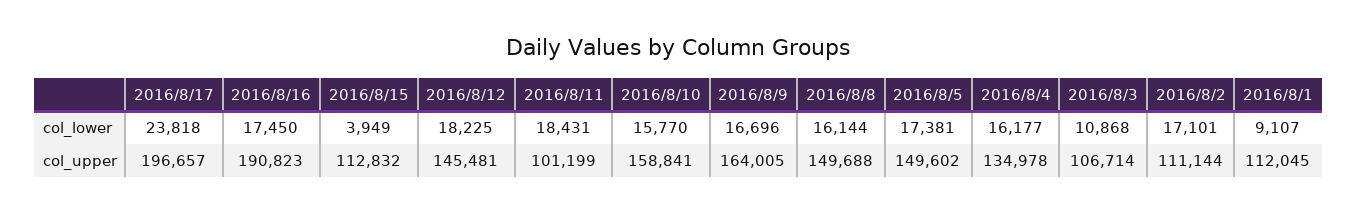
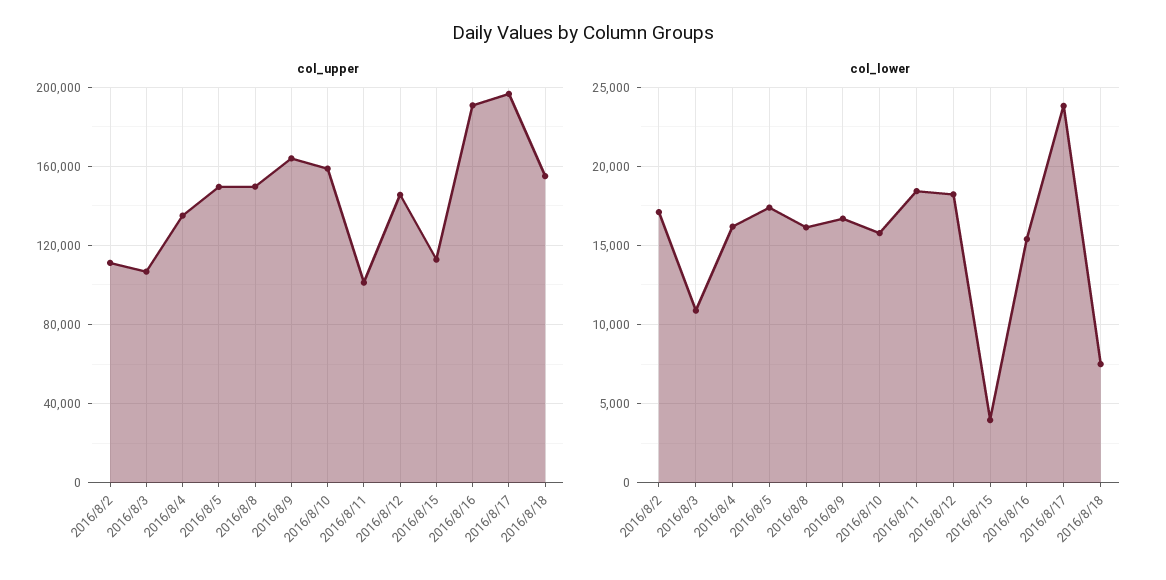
col_lower, 2016/8/16: 17450 -> 15500
col_lower, 2016/8/1: 9107 -> none
col_upper, 2016/8/1: 112045 -> none
col_upper, 2016/8/18: none -> 155000
col_lower, 2016/8/18: none -> 7500

